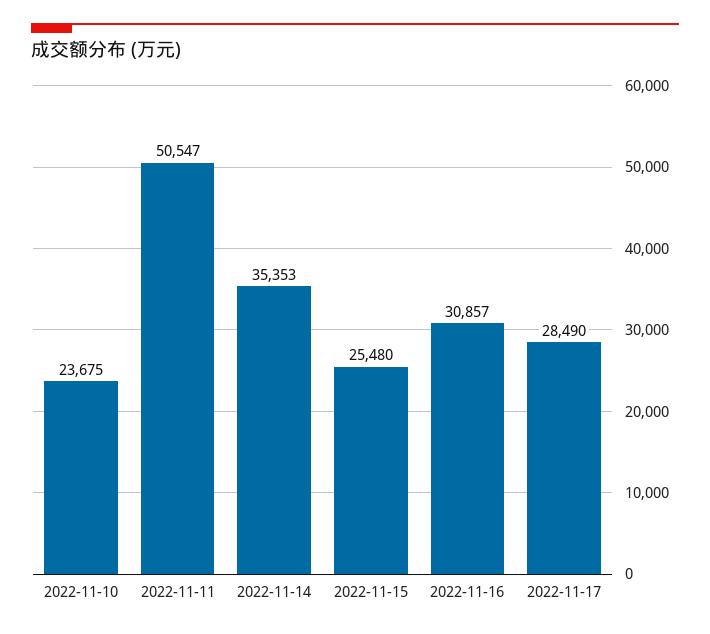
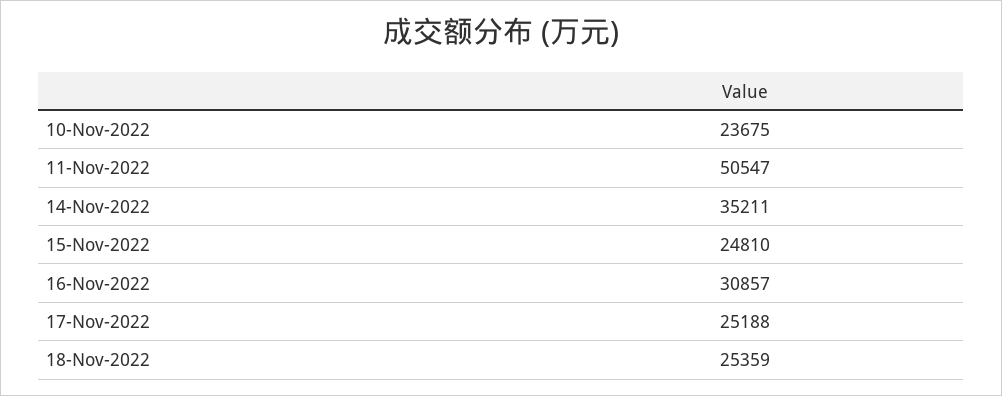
2022-11-14: 35353 -> 35211
2022-11-15: 25480 -> 24810
2022-11-17: 28490 -> 25188
18-Nov-2022: none -> 25359

